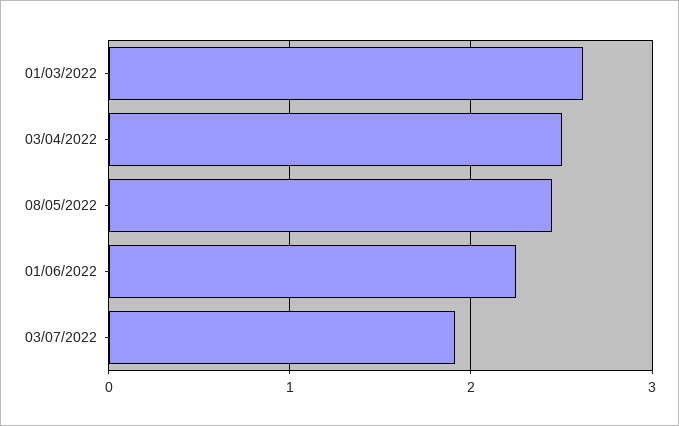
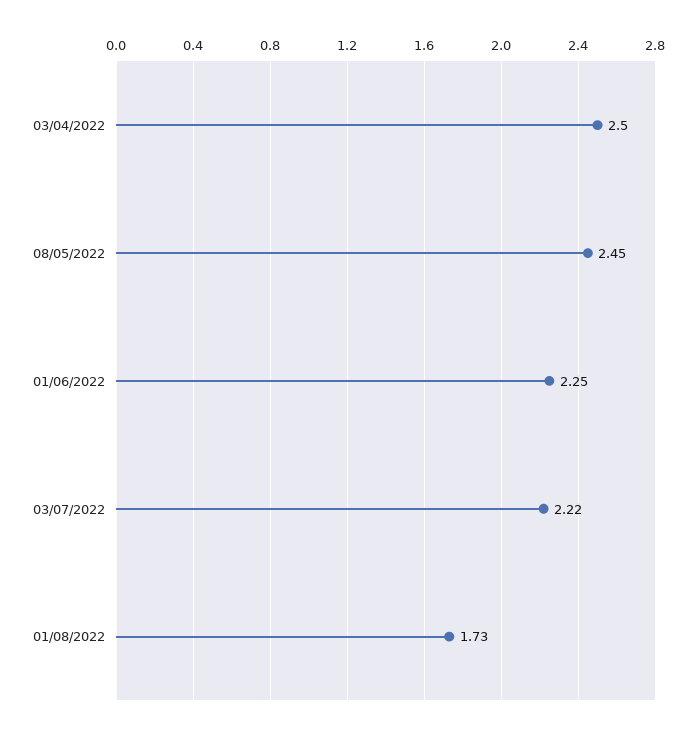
01/03/2022: 2.6 -> none
03/07/2022: 1.9 -> 2.22
01/08/2022: none -> 1.73

